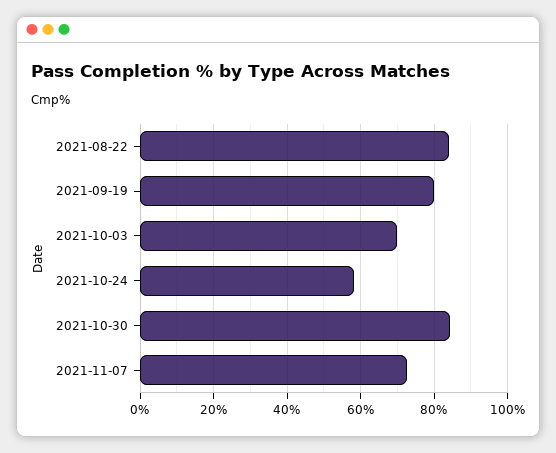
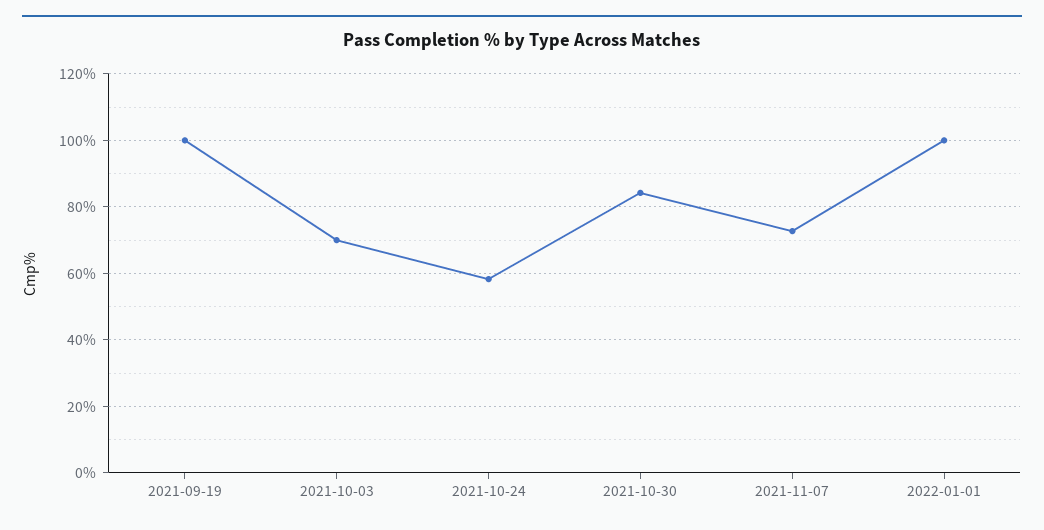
2021-08-22: 84 -> none
2021-09-19: 80 -> 100
2022-01-01: none -> 100

